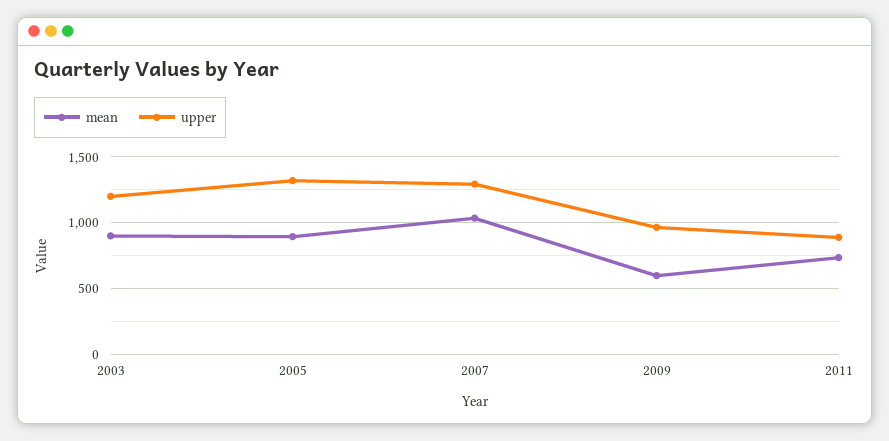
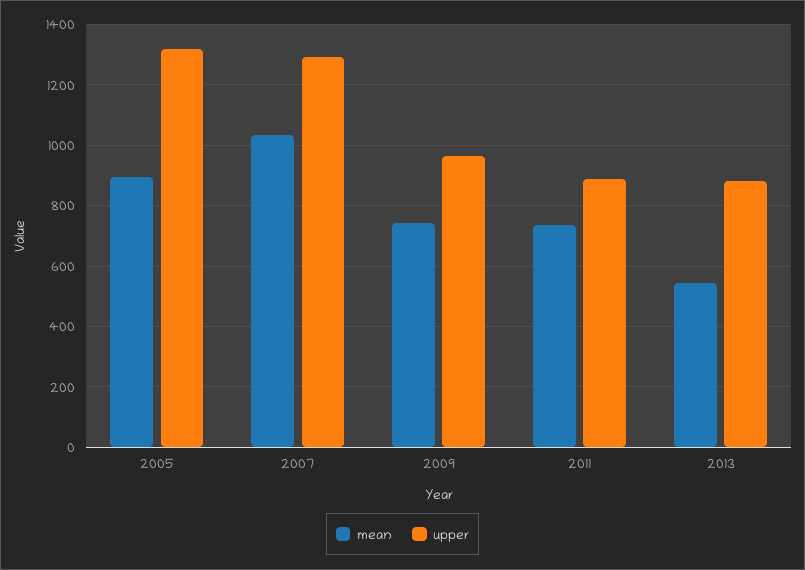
mean, 2003: 900 -> none
upper, 2003: 1200 -> none
mean, 2009: 600 -> 740
mean, 2013: none -> 540
upper, 2013: none -> 880

